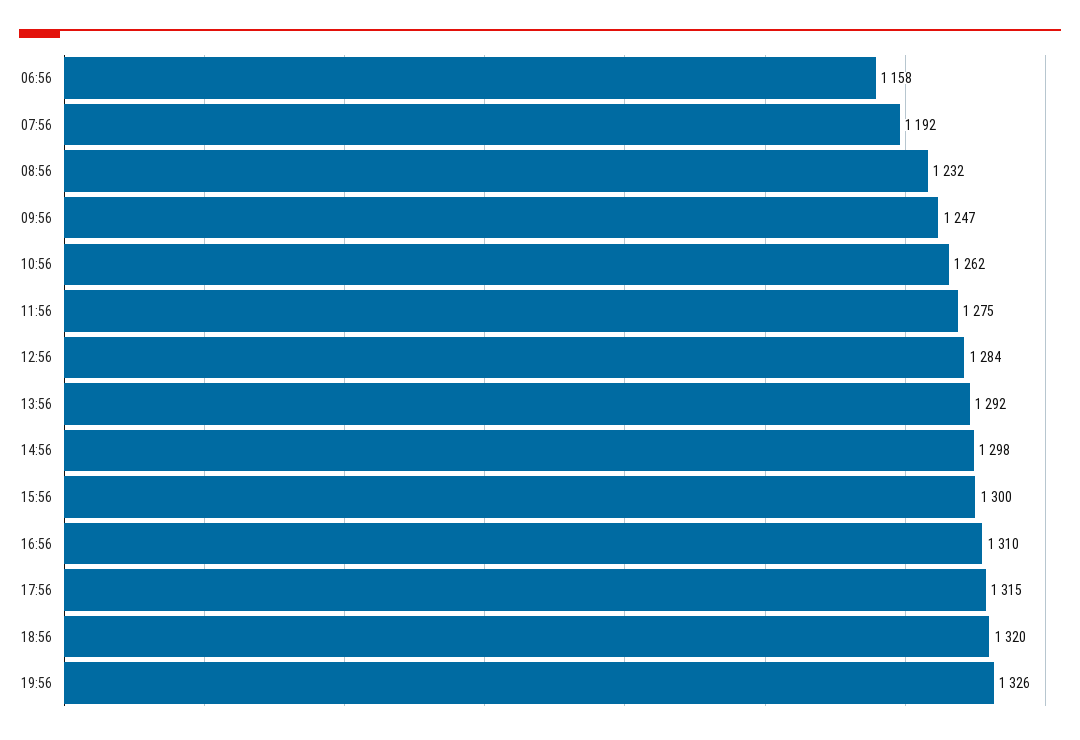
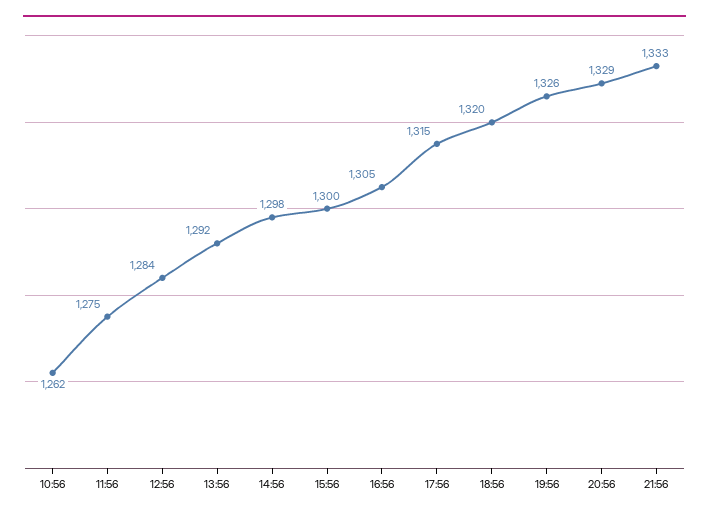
06:56: 1158 -> none
07:56: 1192 -> none
08:56: 1232 -> none
09:56: 1247 -> none
16:56: 1310 -> 1305
20:56: none -> 1329
21:56: none -> 1333

